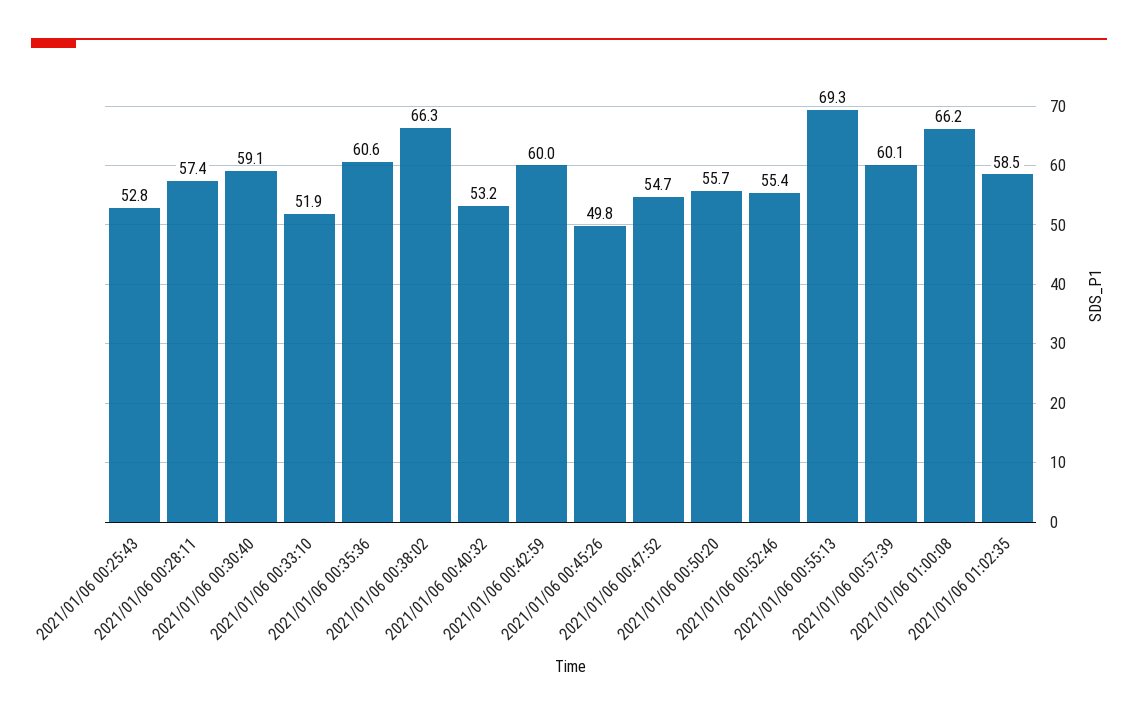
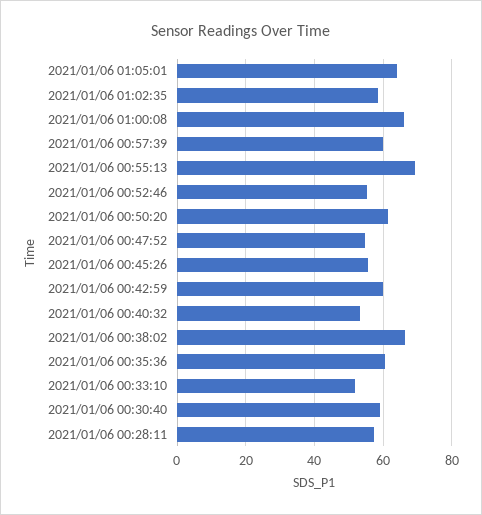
2021/01/06 00:25:43: 52.8 -> none
2021/01/06 00:45:26: 49.8 -> 56
2021/01/06 00:50:20: 55.7 -> 62
2021/01/06 01:05:01: none -> 64

